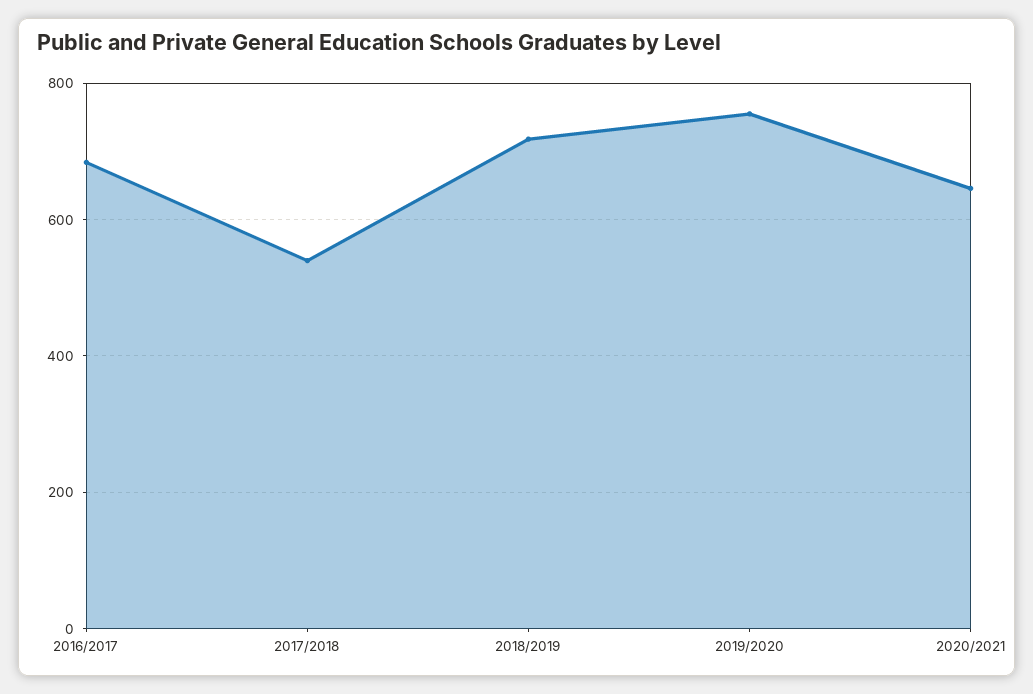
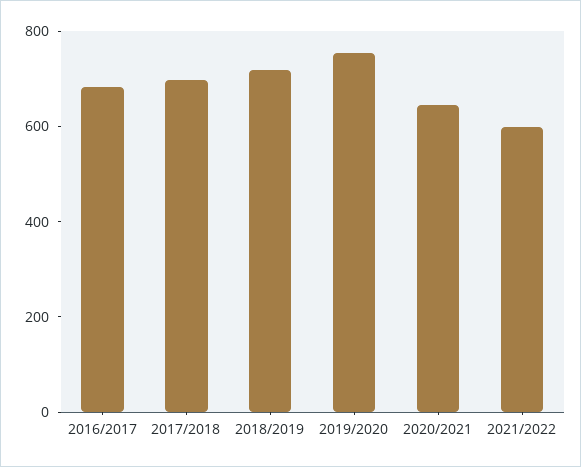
2017/2018: 540 -> 700
2021/2022: none -> 600

